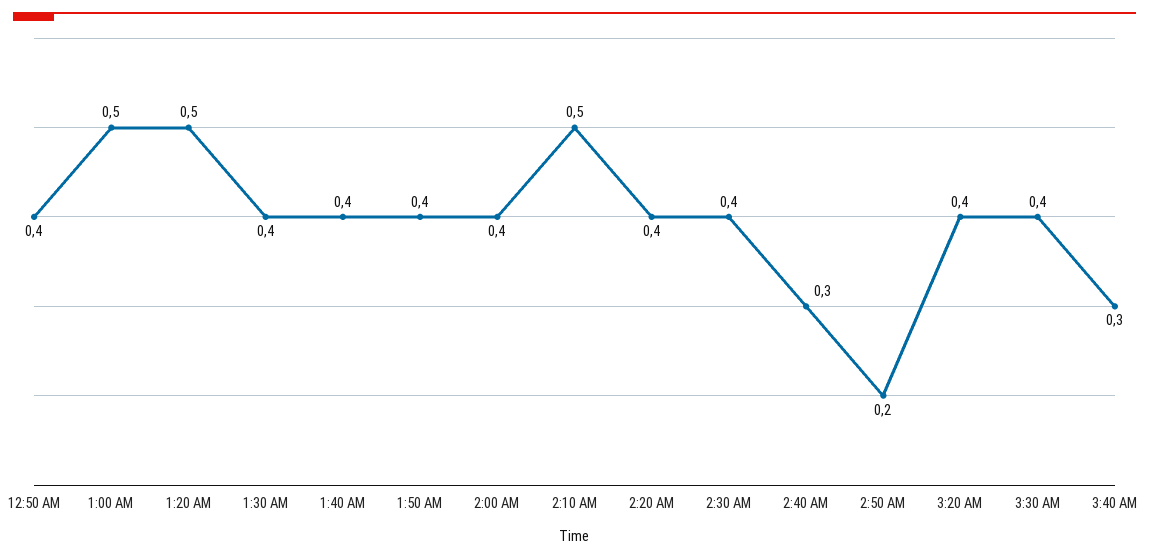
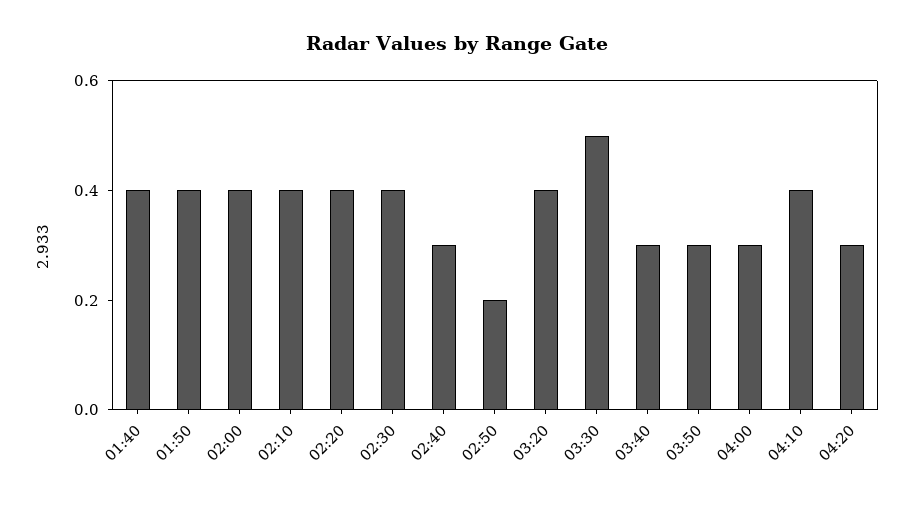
12:50 AM: 0.4 -> none
1:00 AM: 0.5 -> none
1:20 AM: 0.5 -> none
1:30 AM: 0.4 -> none
2:10 AM: 0.5 -> 0.4
3:30 AM: 0.4 -> 0.5
03:50: none -> 0.3
04:00: none -> 0.3
04:10: none -> 0.4
04:20: none -> 0.3

